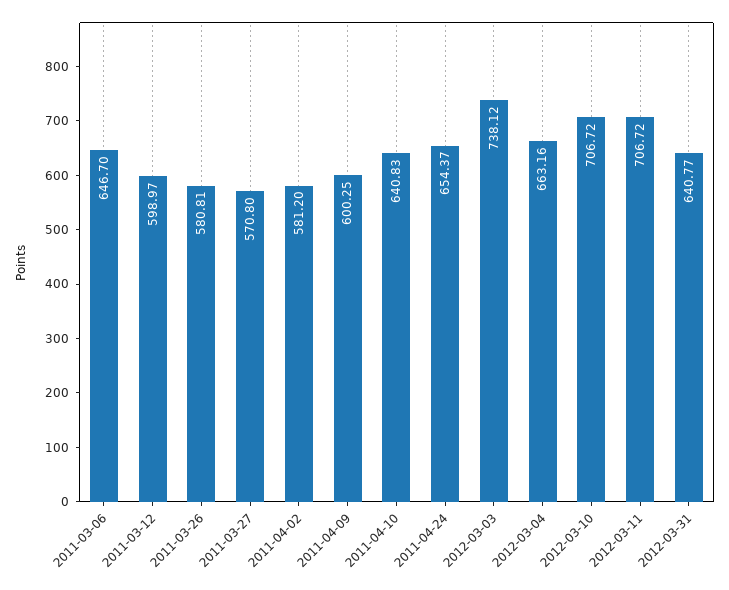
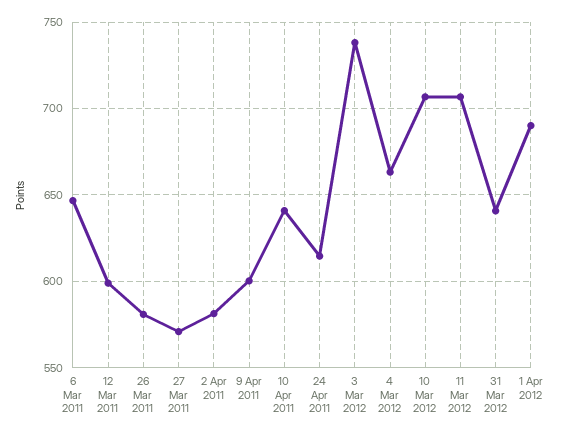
2011-04-24: 654.37 -> 615
1 Apr 2012: none -> 690

